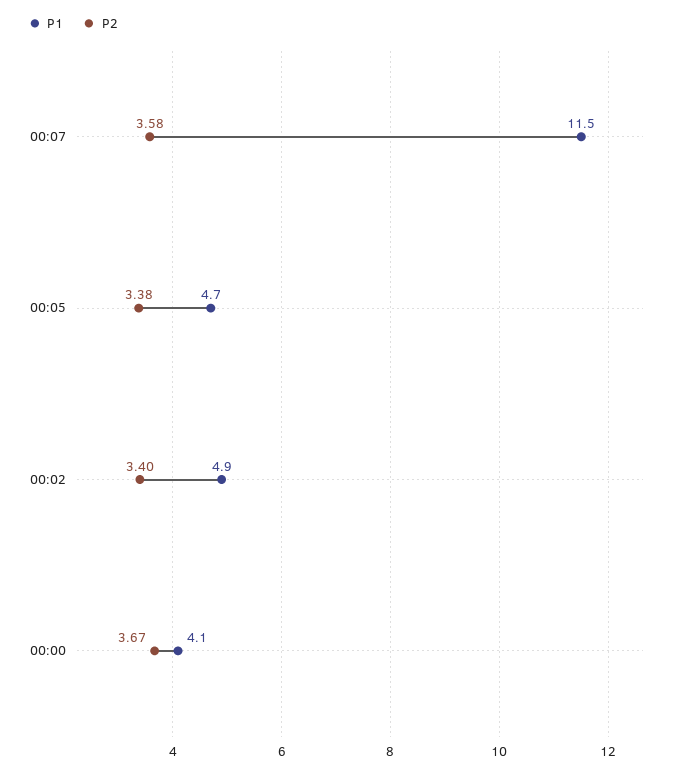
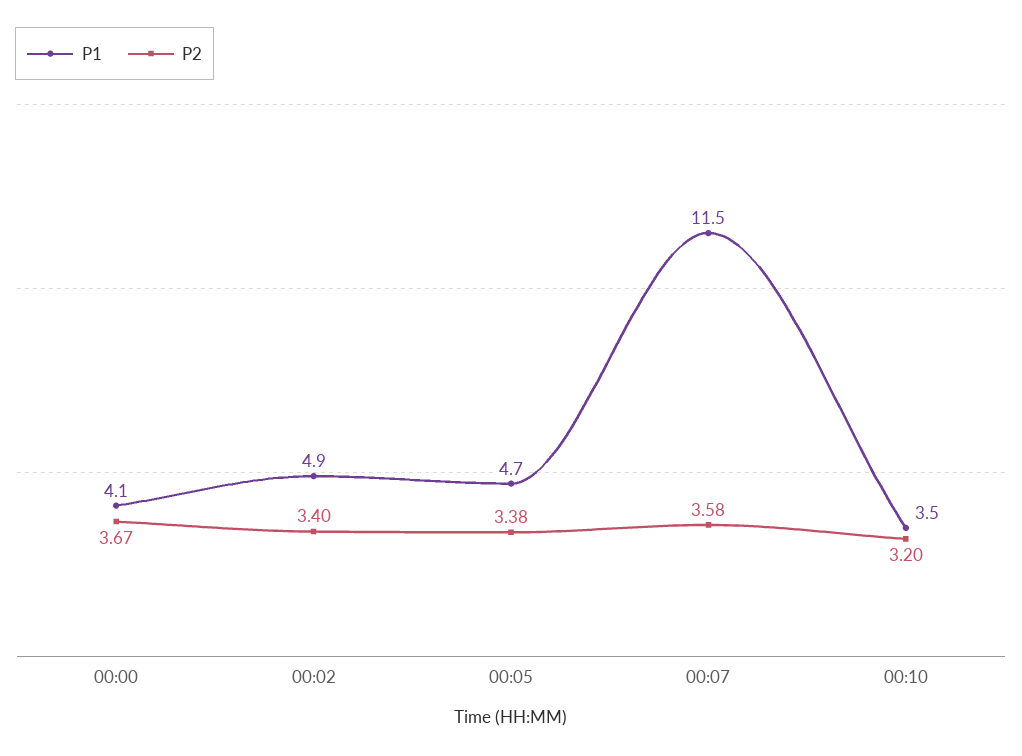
P1, 00:10: none -> 3.5
P2, 00:10: none -> 3.2

